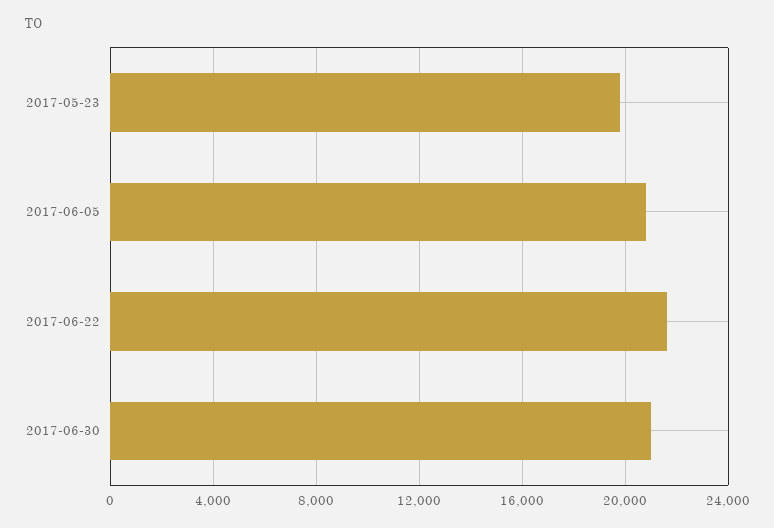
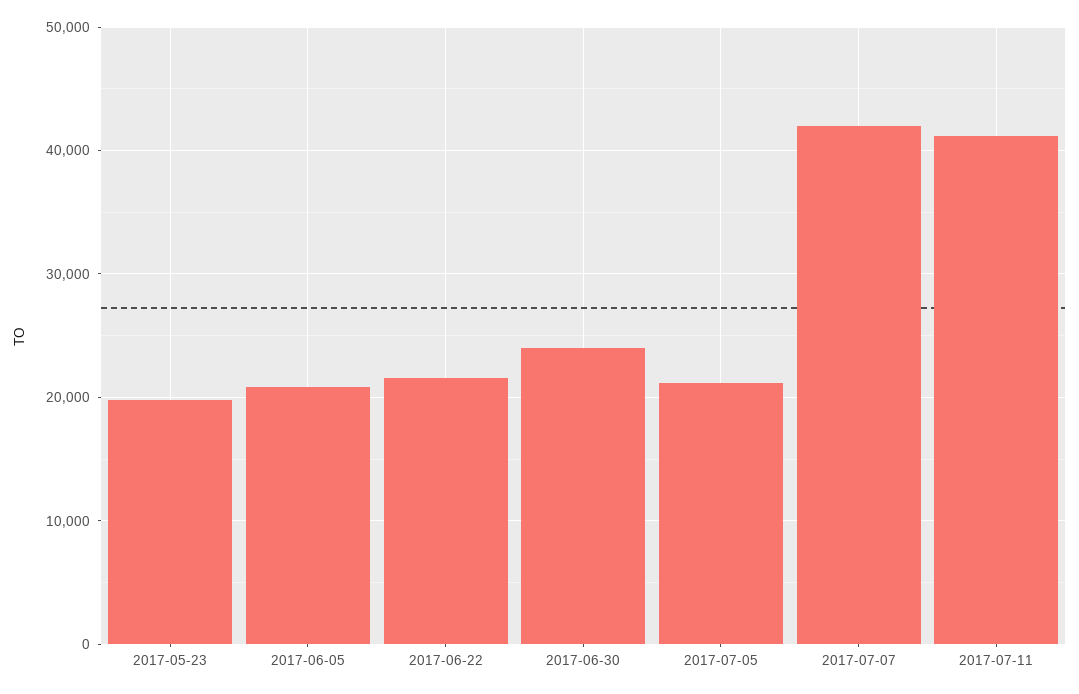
2017-06-30: 21000 -> 24000
2017-07-05: none -> 21000
2017-07-07: none -> 42000
2017-07-11: none -> 41000

